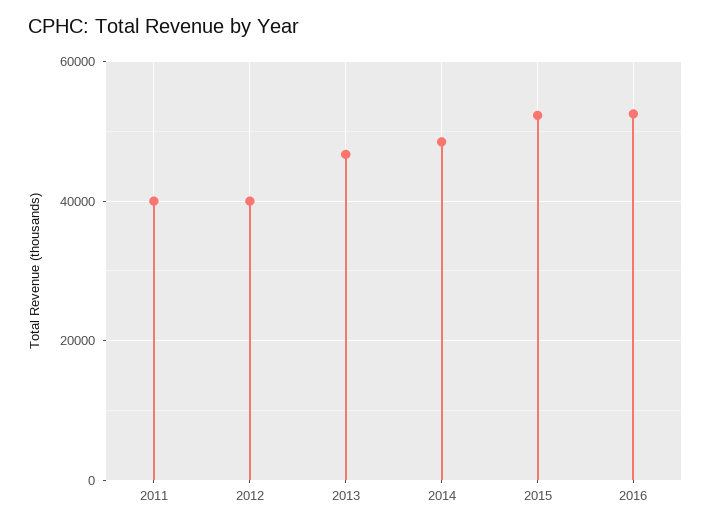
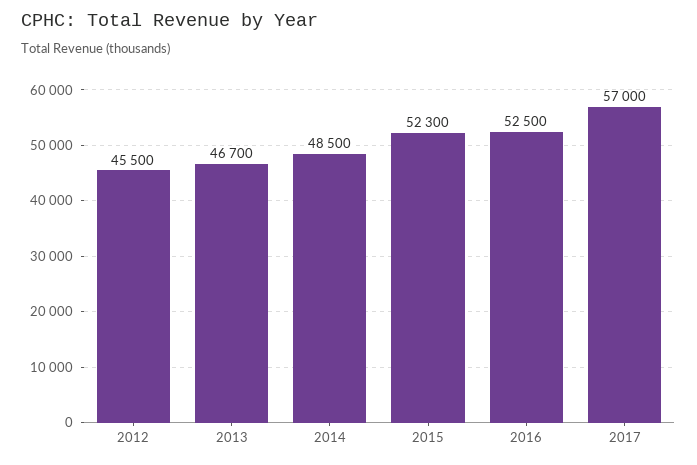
2011: 40000 -> none
2012: 40000 -> 45500
2017: none -> 57000

